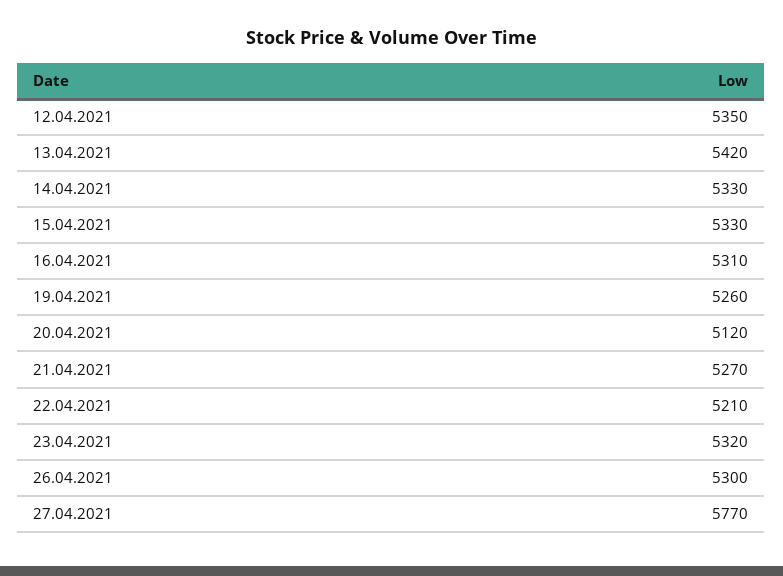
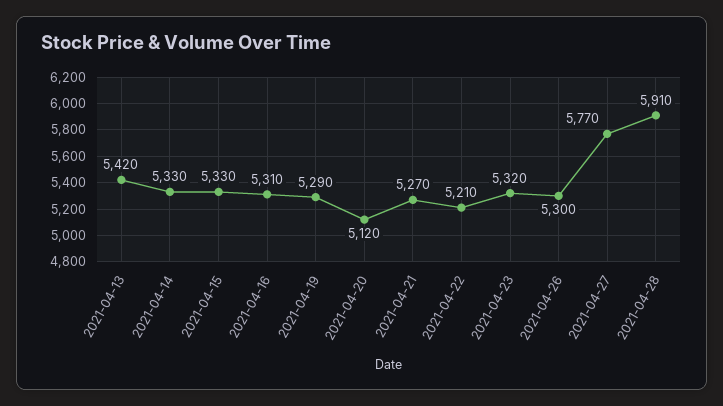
12.04.2021: 5350 -> none
19.04.2021: 5260 -> 5290
2021-04-28: none -> 5910

